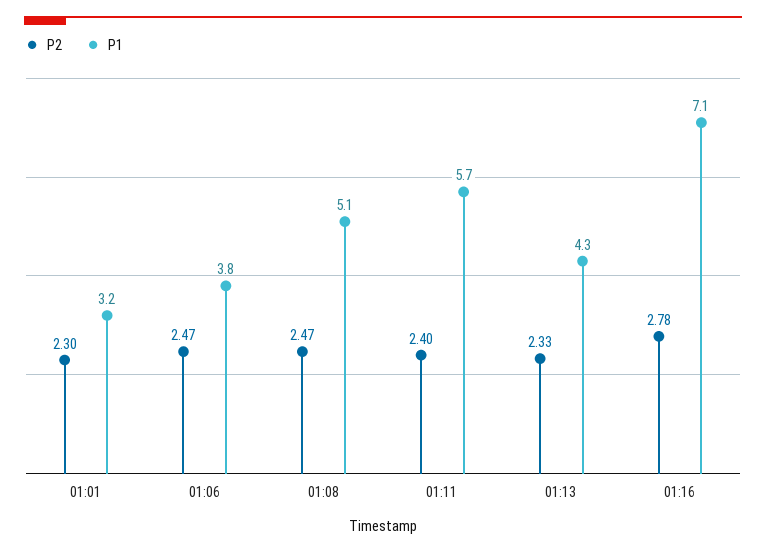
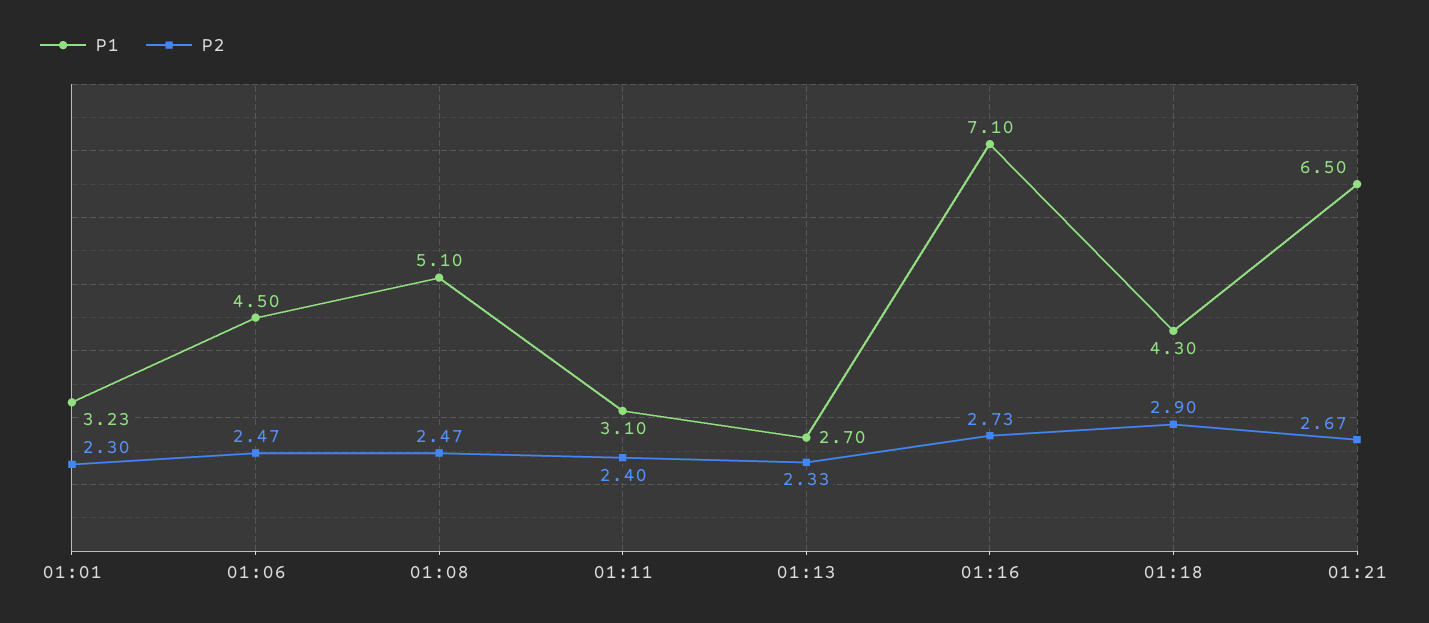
P1, 01:06: 3.8 -> 4.5
P1, 01:11: 5.7 -> 3.1
P1, 01:13: 4.3 -> 2.7
P2, 01:16: 2.78 -> 2.73
P1, 01:18: none -> 4.3
P2, 01:18: none -> 2.9
P1, 01:21: none -> 6.5
P2, 01:21: none -> 2.67

